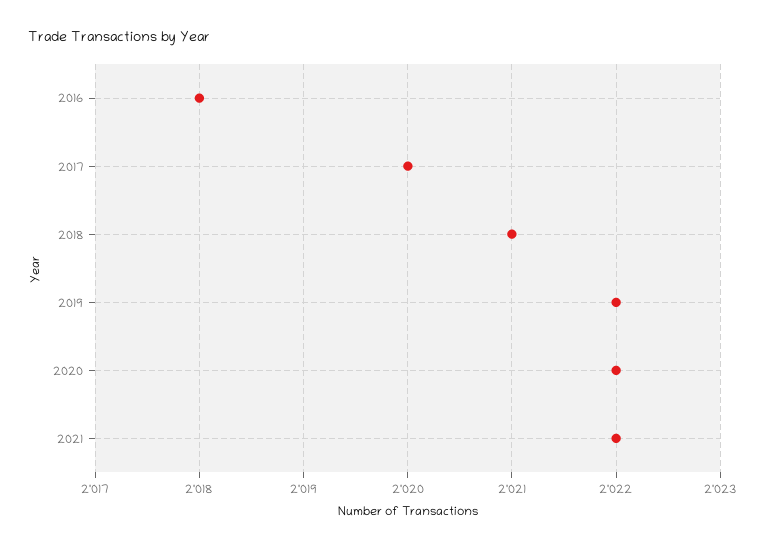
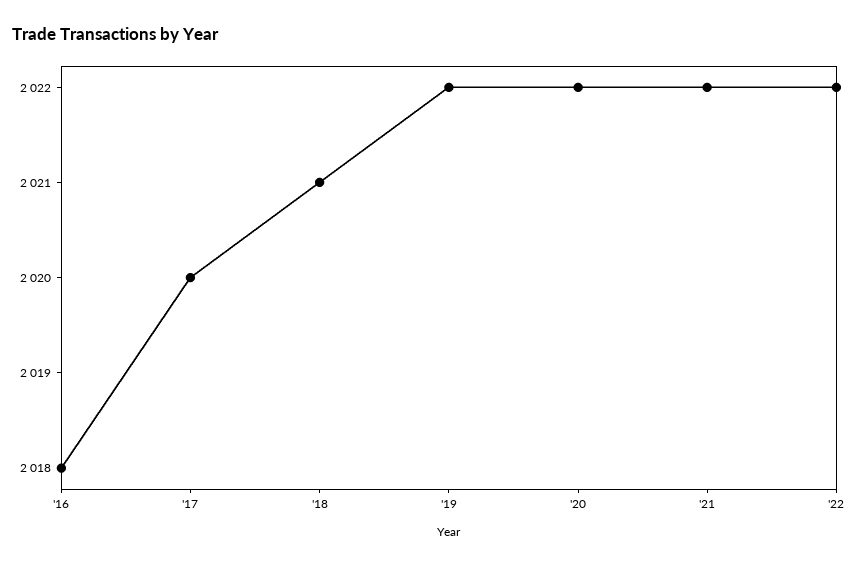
'22: none -> 2022

